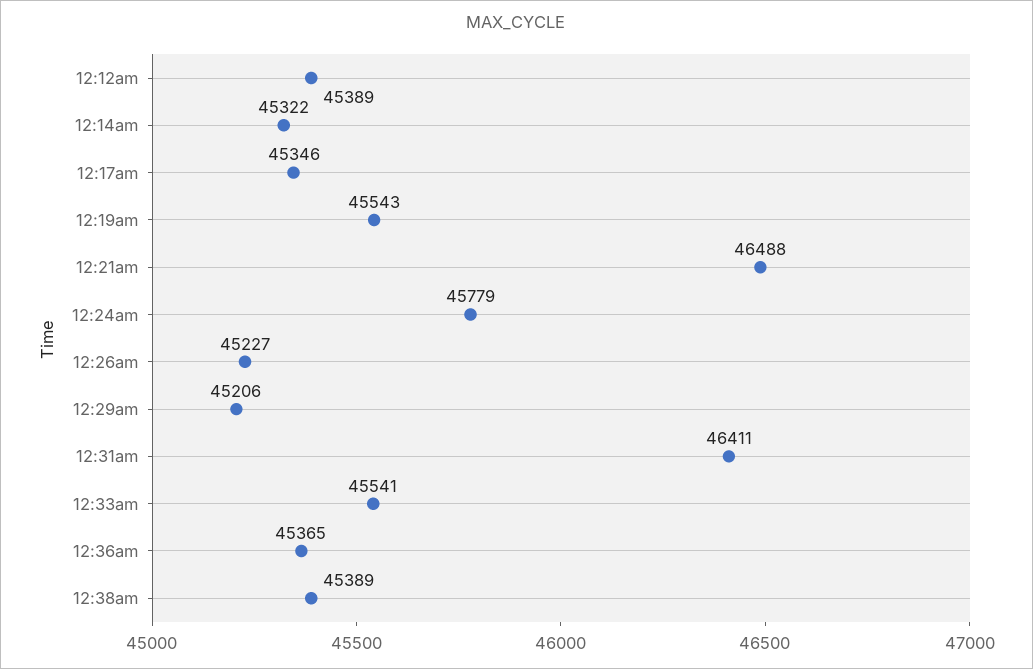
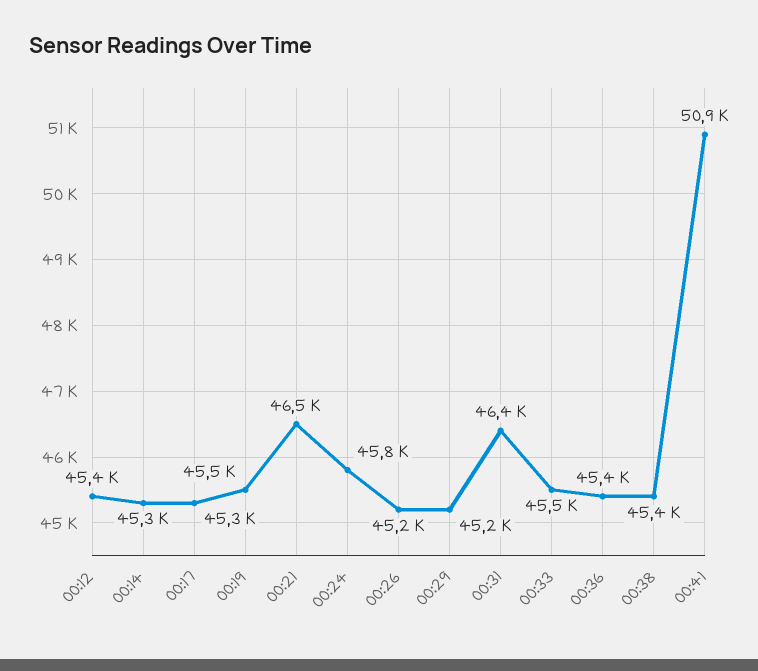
00:41: none -> 50900

